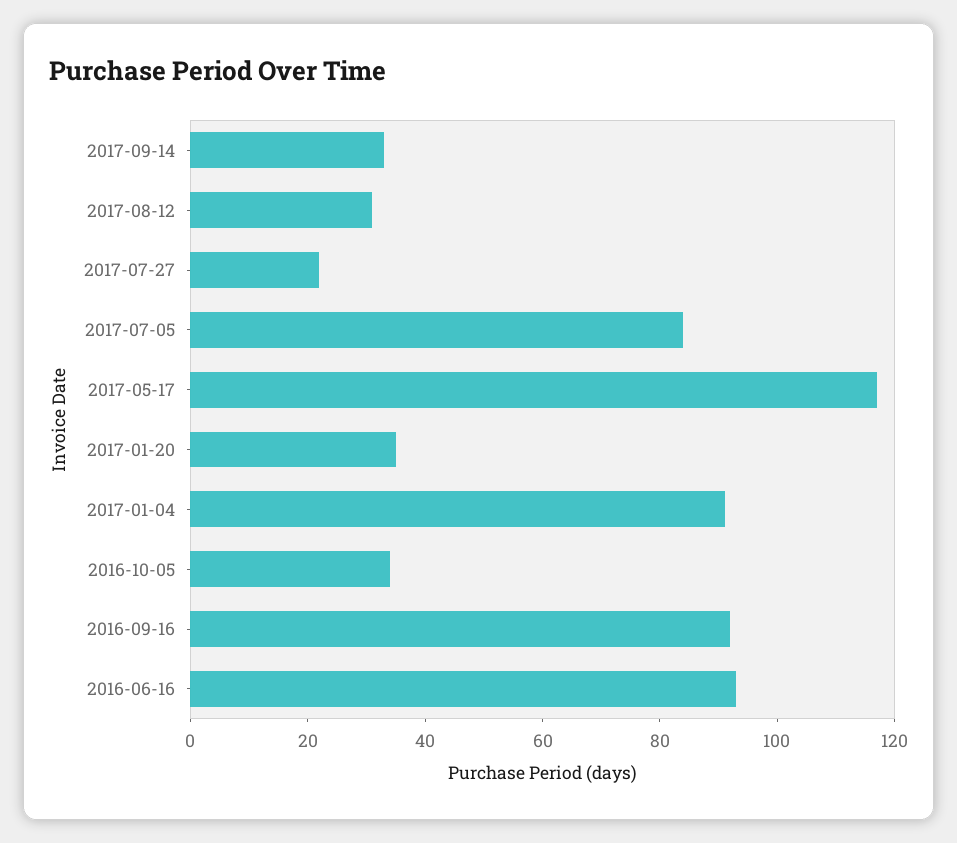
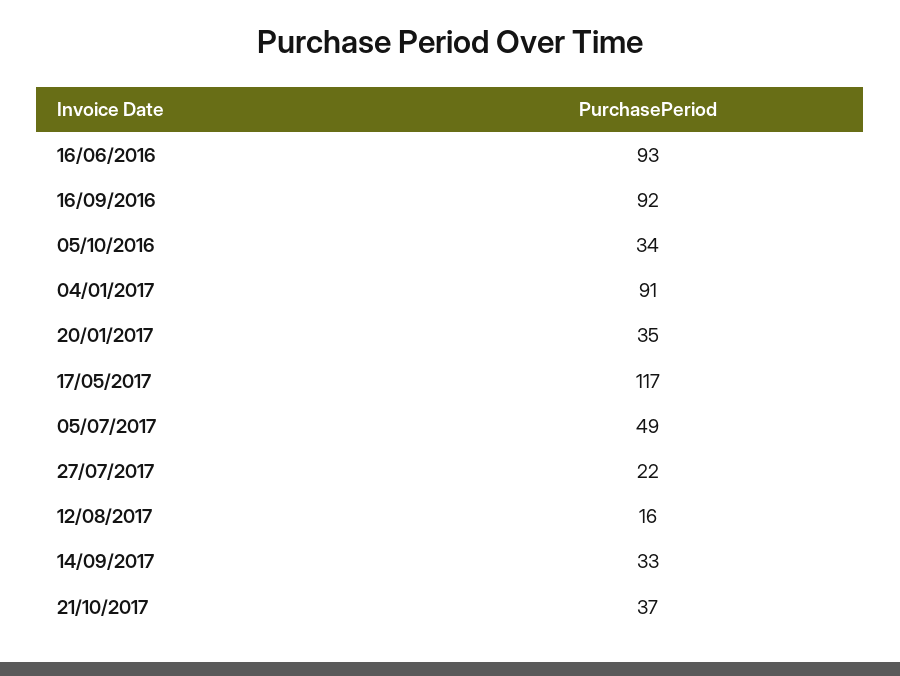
2017-08-12: 30 -> 16
2017-07-05: 85 -> 49
21/10/2017: none -> 37

